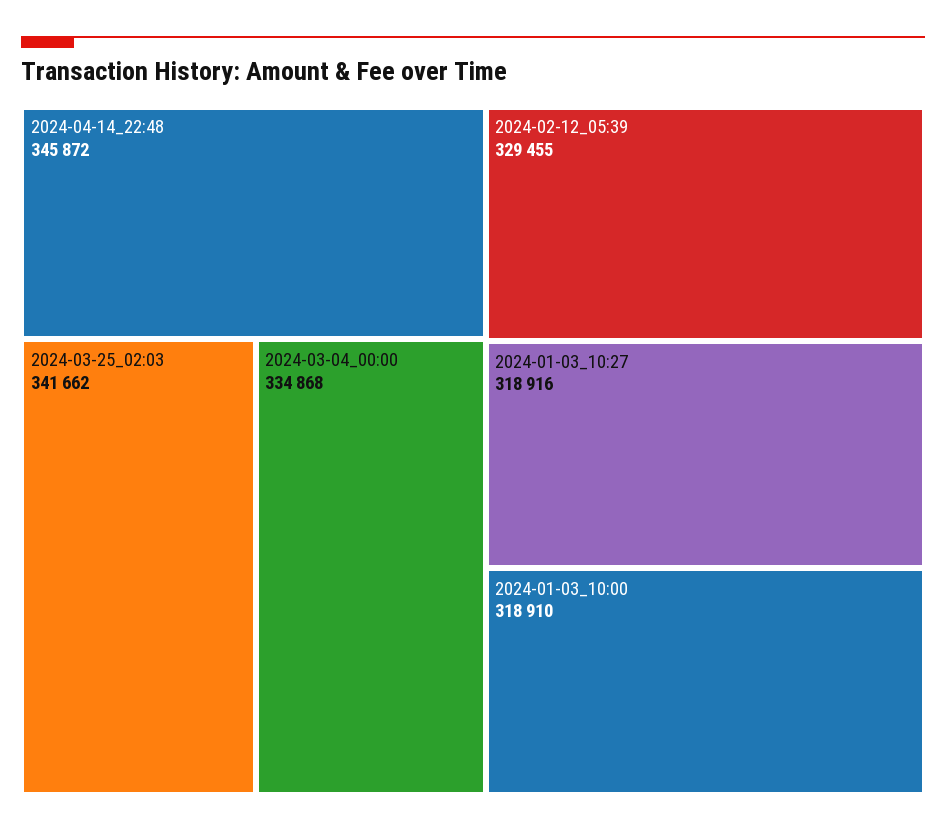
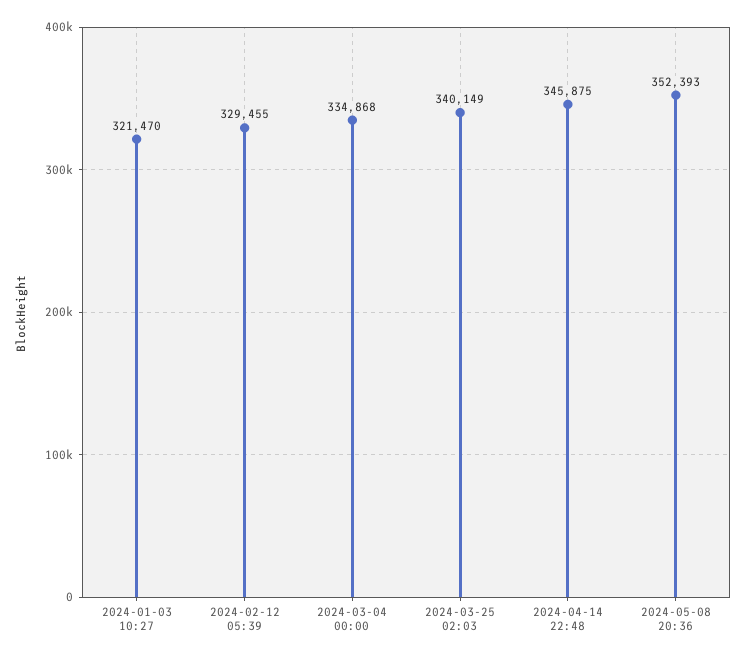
2024-04-14_22:48: 345872 -> 345875
2024-03-25_02:03: 341662 -> 340149
2024-01-03_10:27: 318916 -> 321470
2024-01-03_10:00: 318910 -> none
2024-05-08 20:36: none -> 352393

